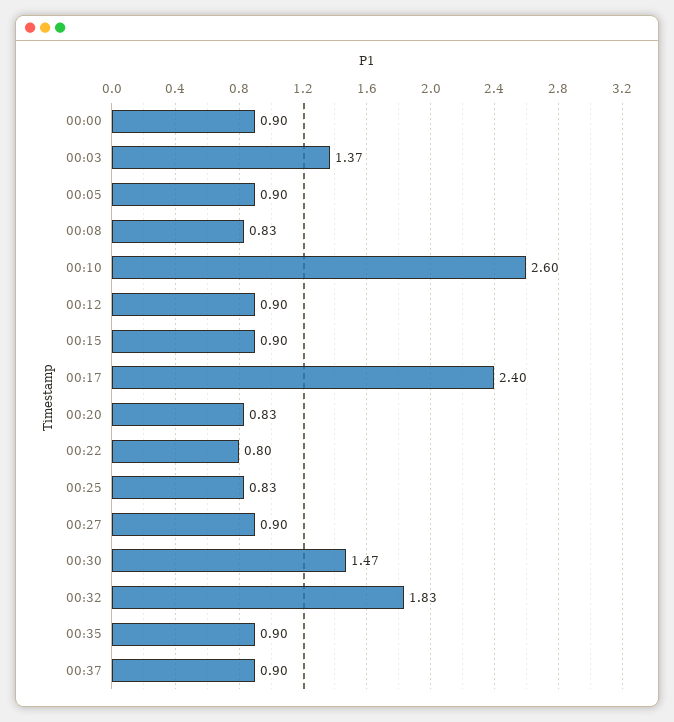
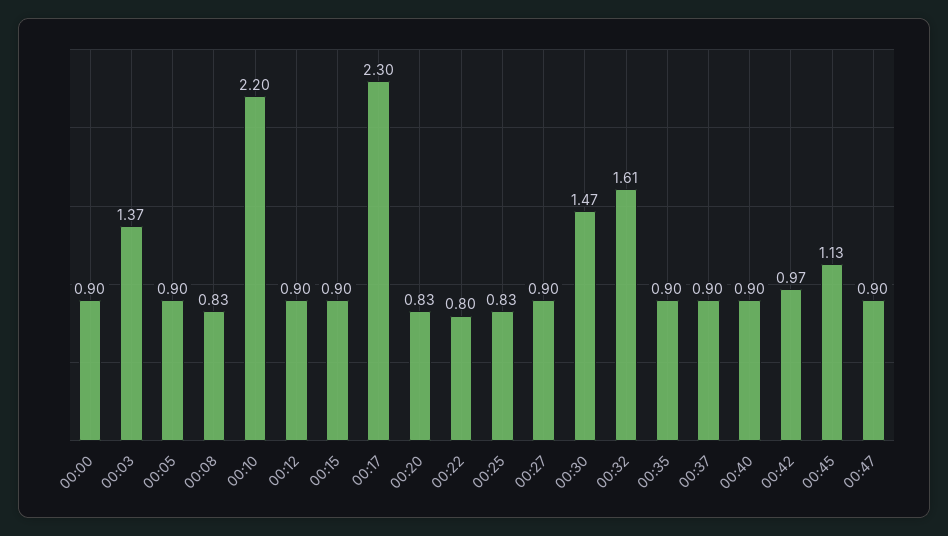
00:10: 2.6 -> 2.2
00:17: 2.4 -> 2.3
00:32: 1.83 -> 1.61
00:40: none -> 0.9
00:42: none -> 0.97
00:45: none -> 1.13
00:47: none -> 0.9

